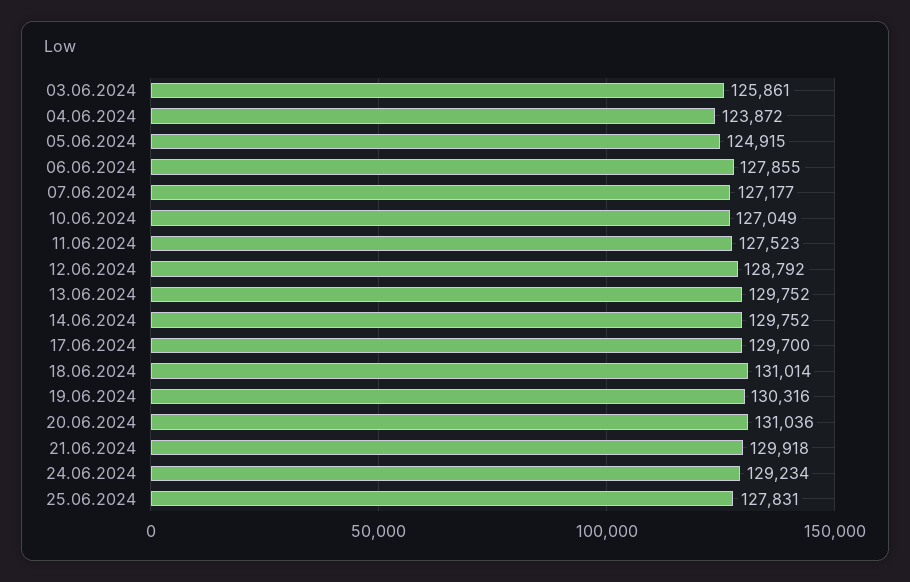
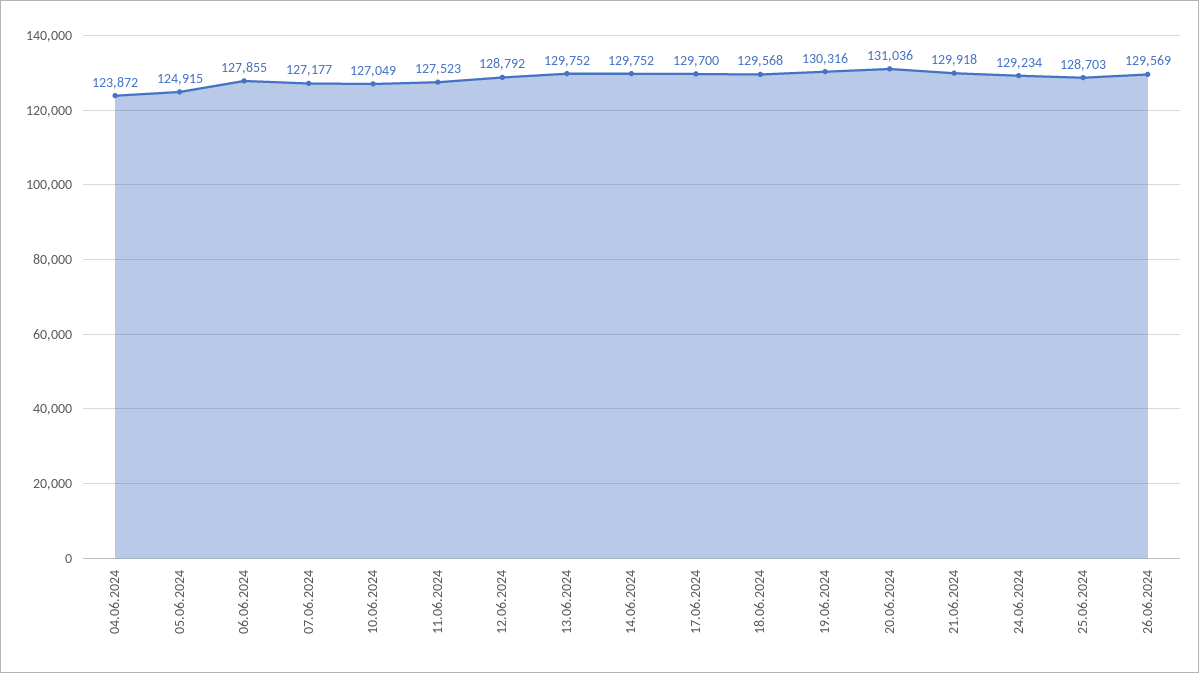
03.06.2024: 125861 -> none
18.06.2024: 131014 -> 129568
25.06.2024: 127831 -> 128703
26.06.2024: none -> 129569

